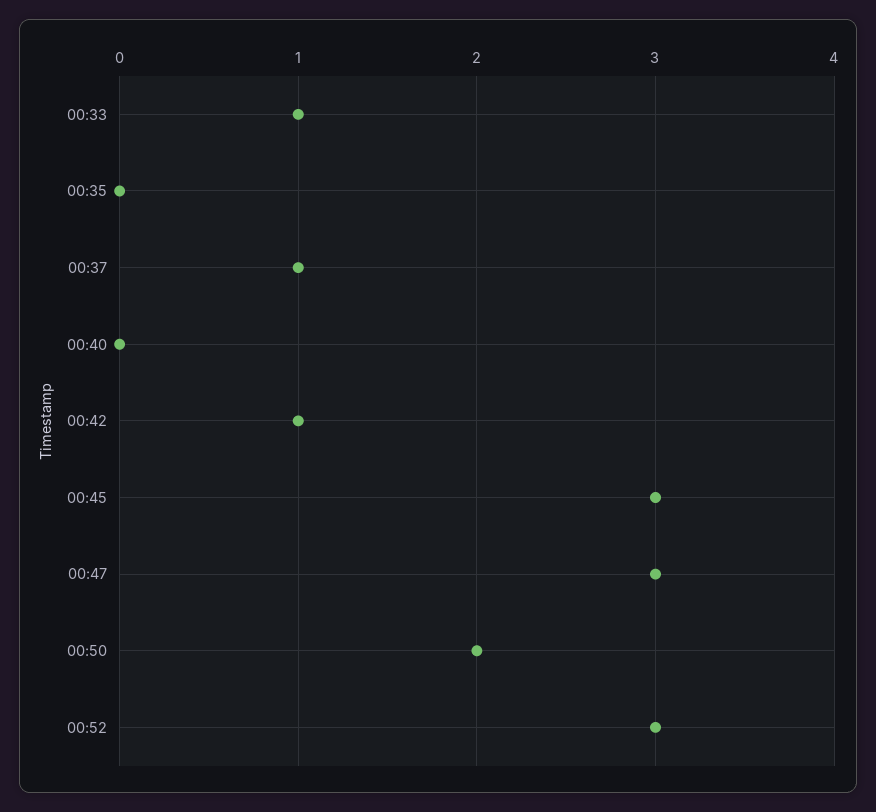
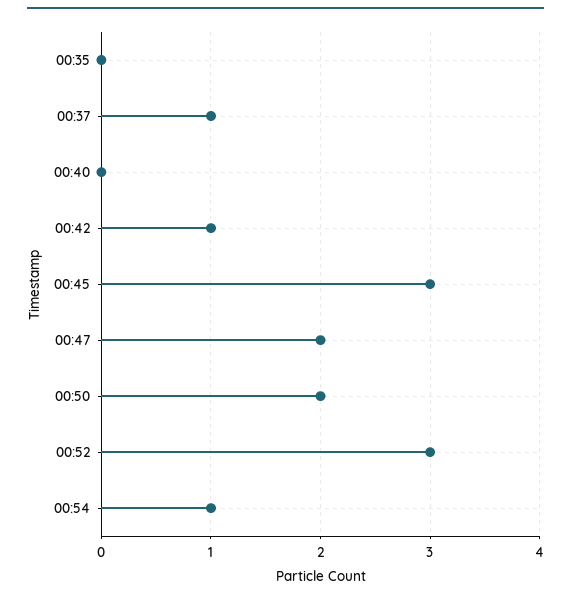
00:33: 1 -> none
00:47: 3 -> 2
00:54: none -> 1

